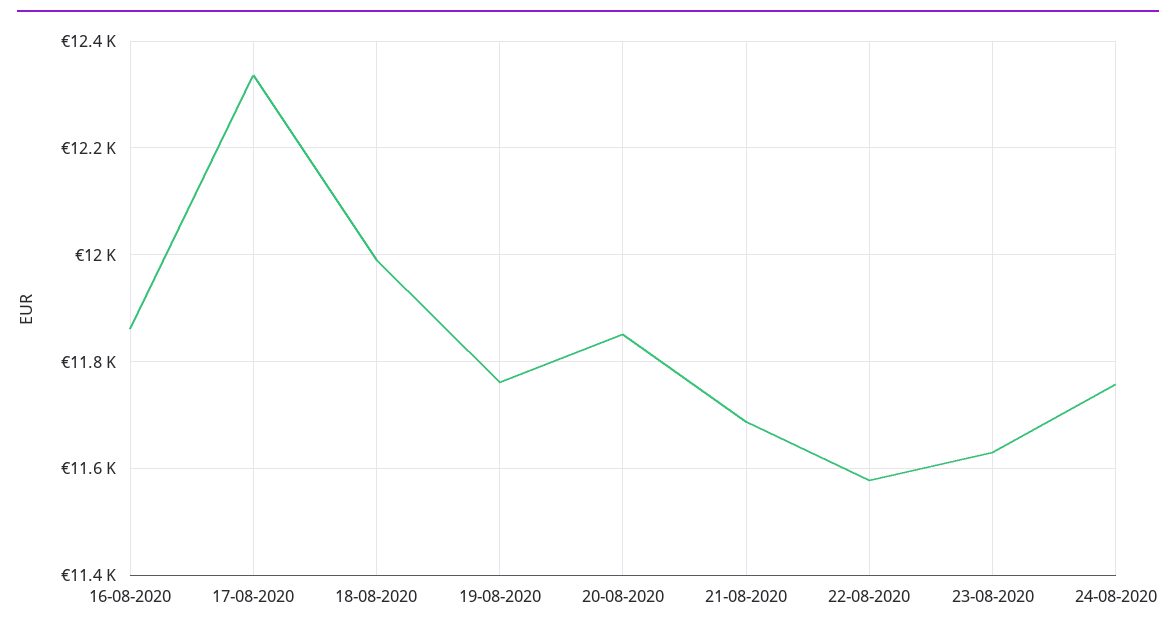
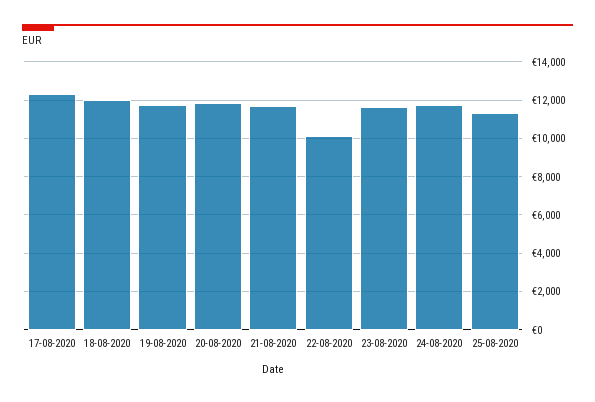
16-08-2020: 11860 -> none
22-08-2020: 11580 -> 10000
25-08-2020: none -> 11500

